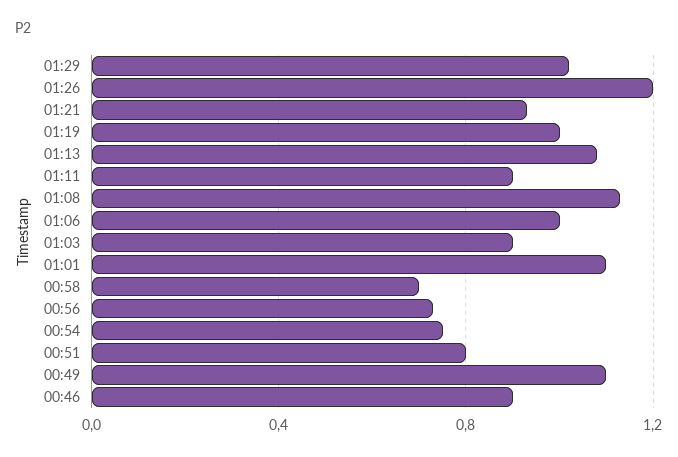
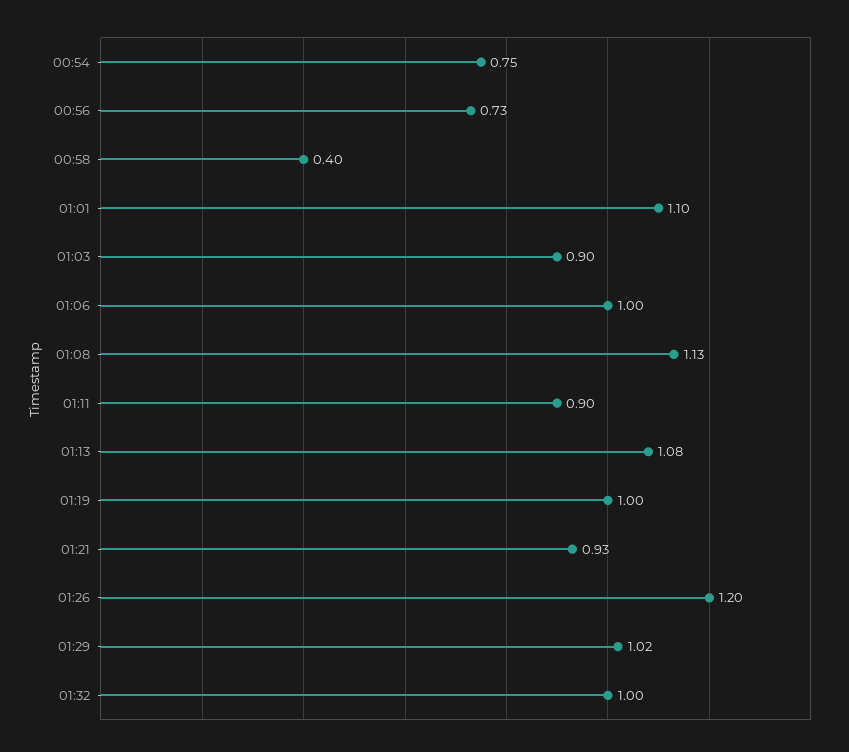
00:58: 0.7 -> 0.4
00:51: 0.8 -> none
00:49: 1.1 -> none
00:46: 0.9 -> none
01:32: none -> 1

